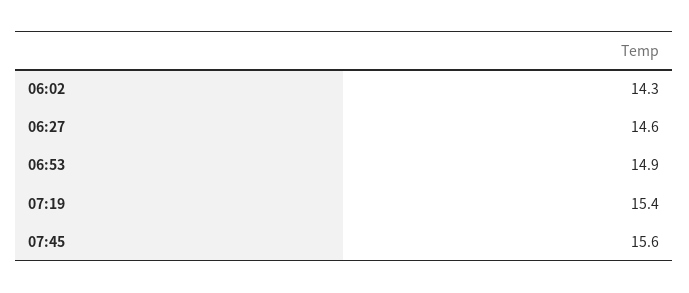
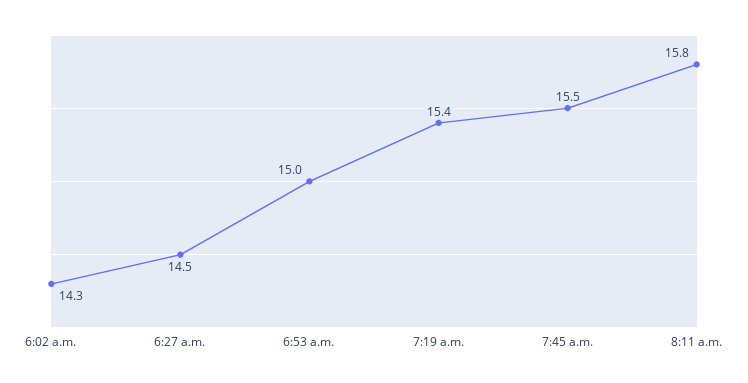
06:27: 14.6 -> 14.5
06:53: 14.9 -> 15
07:45: 15.6 -> 15.5
8:11 a.m.: none -> 15.8

